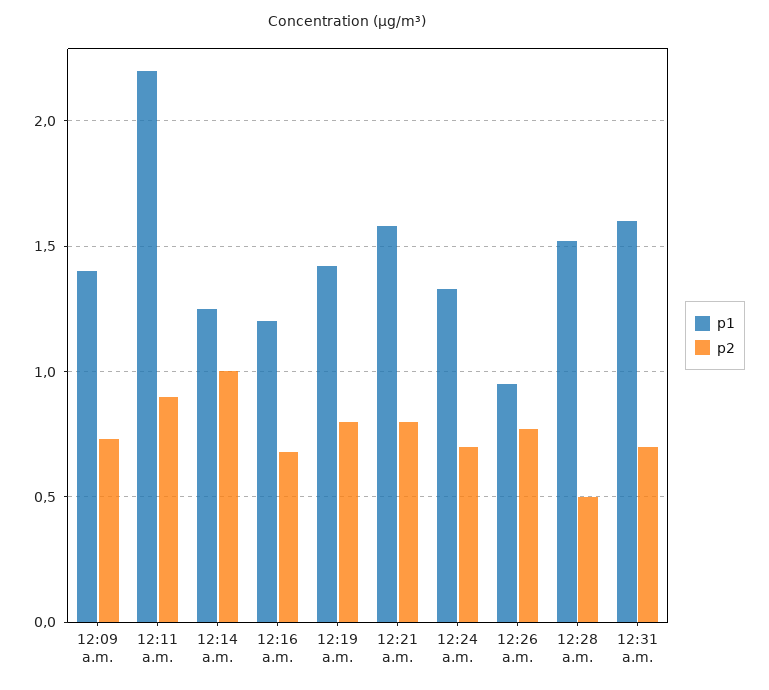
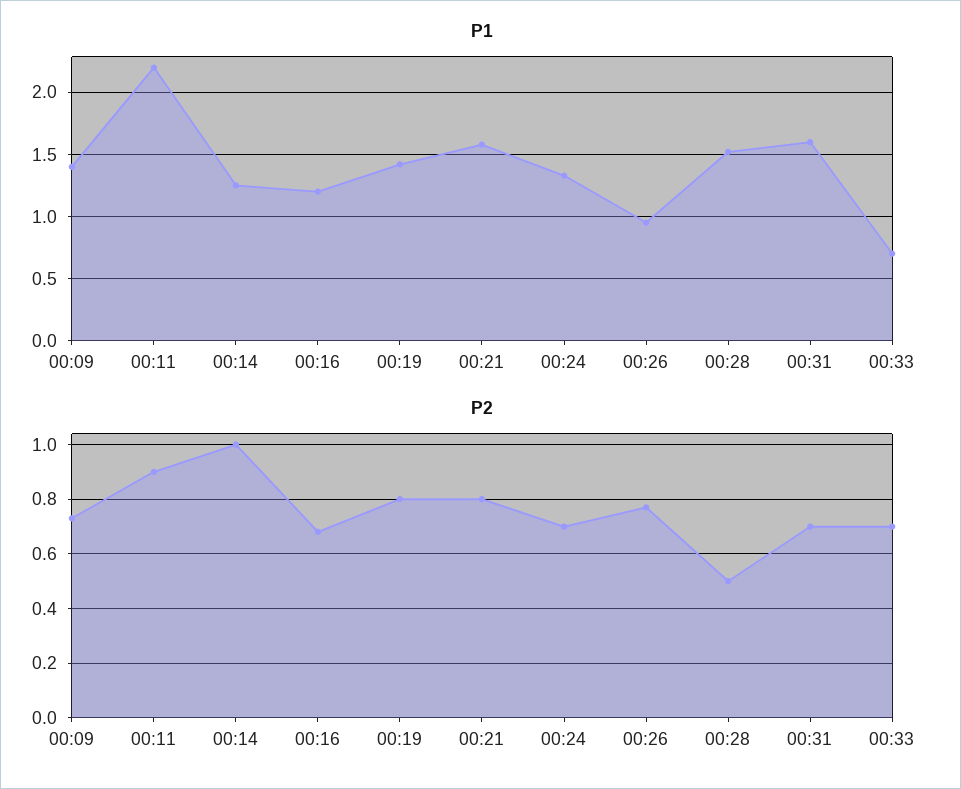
p1, 00:33: none -> 0.7
p2, 00:33: none -> 0.7

